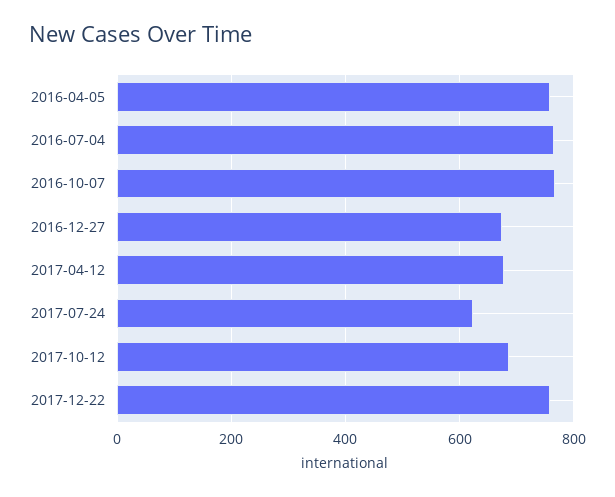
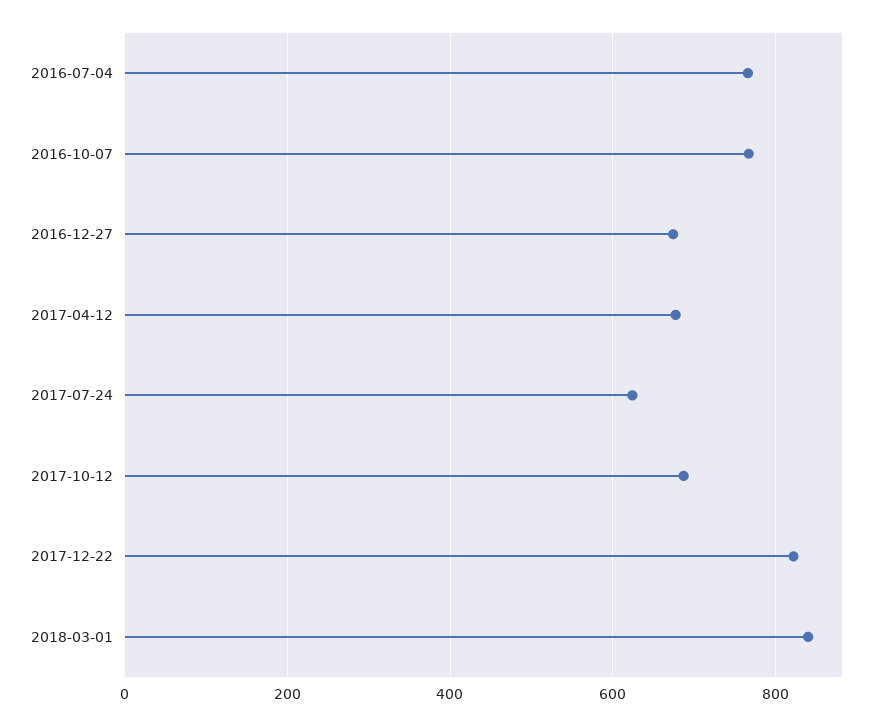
2016-04-05: 760 -> none
2017-12-22: 760 -> 820
2018-03-01: none -> 840

